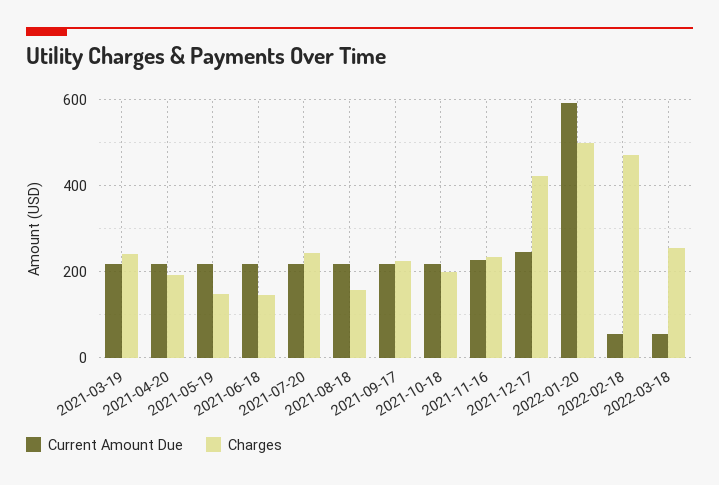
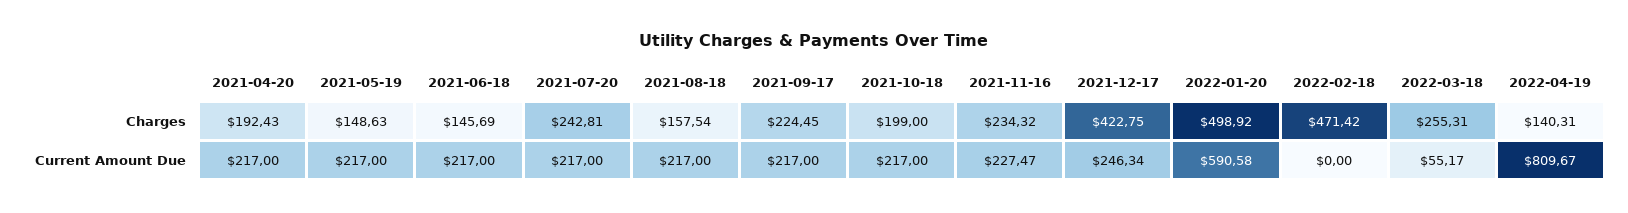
Current Amount Due, 2021-03-19: 220 -> none
Charges, 2021-03-19: 240 -> none
Current Amount Due, 2022-02-18: 60 -> 0
Charges, 2022-04-19: none -> 140.31
Current Amount Due, 2022-04-19: none -> 809.67

